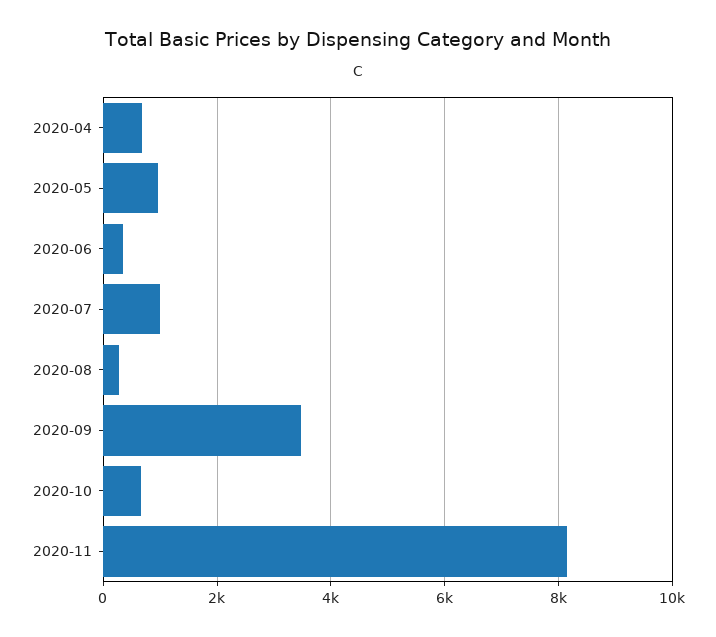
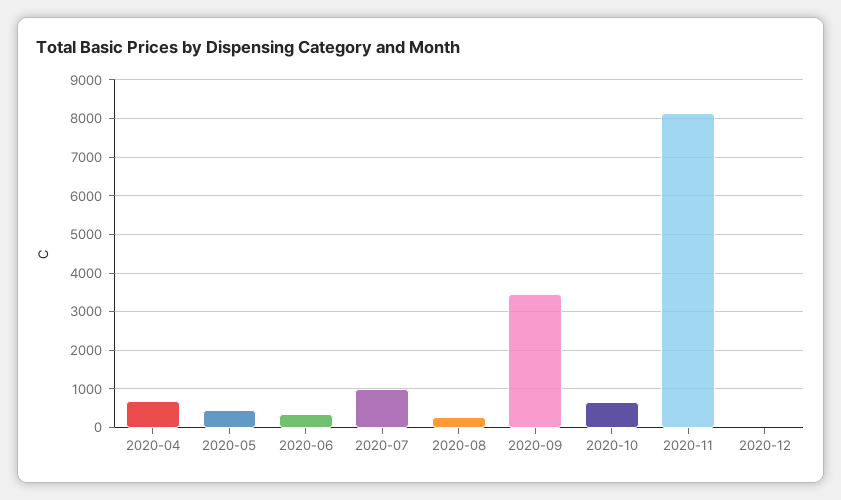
2020-05: 1000 -> 400
2020-12: none -> 0

